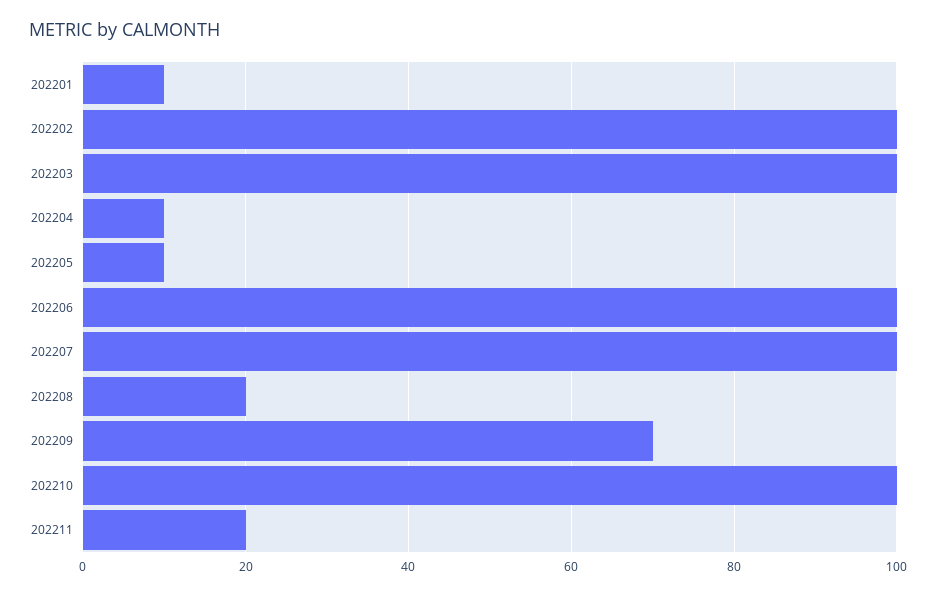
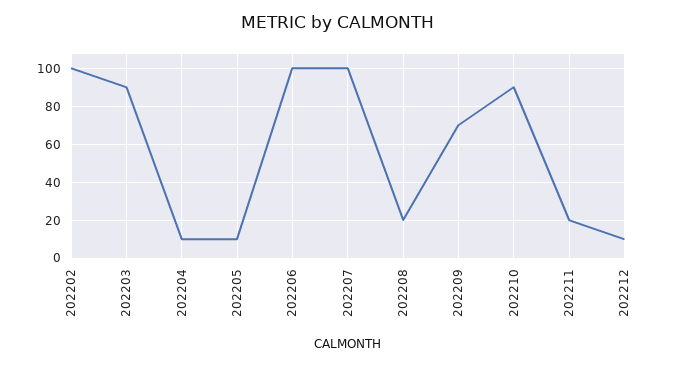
202201: 10 -> none
202203: 100 -> 90
202210: 100 -> 90
202212: none -> 10

